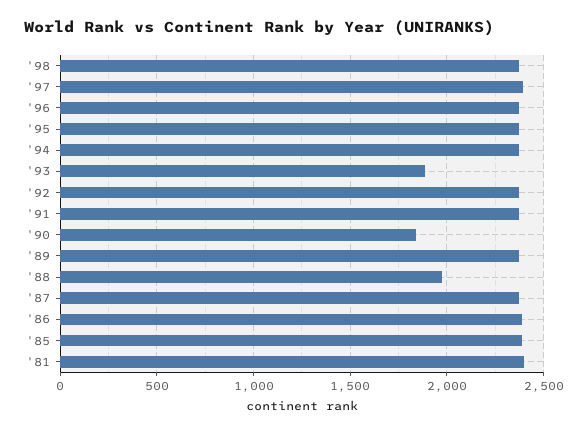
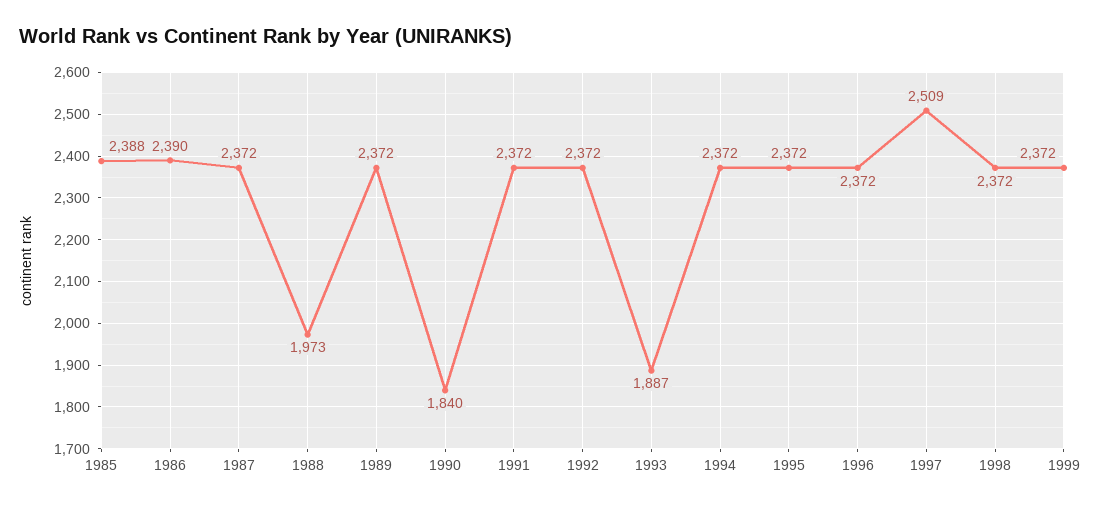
'97: 2400 -> 2509
'81: 2400 -> none
1999: none -> 2372

